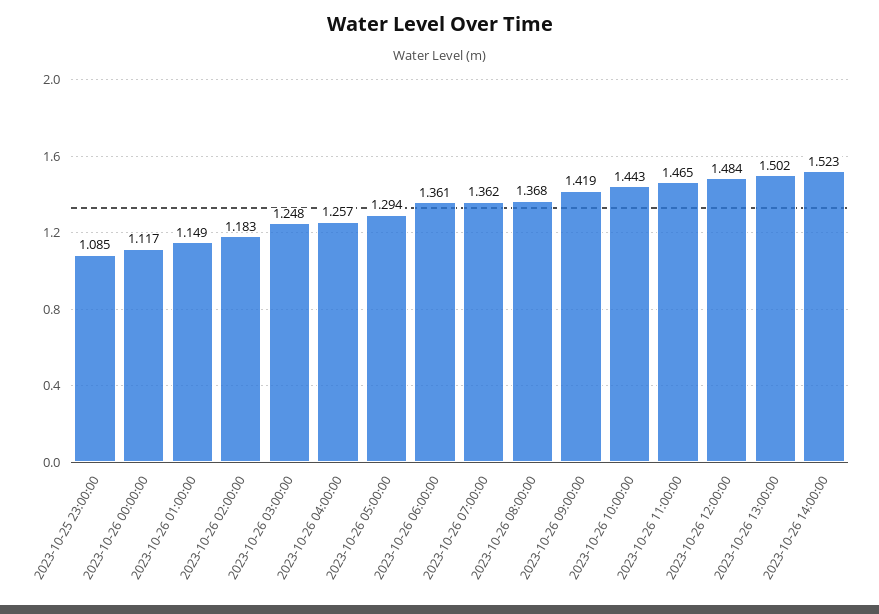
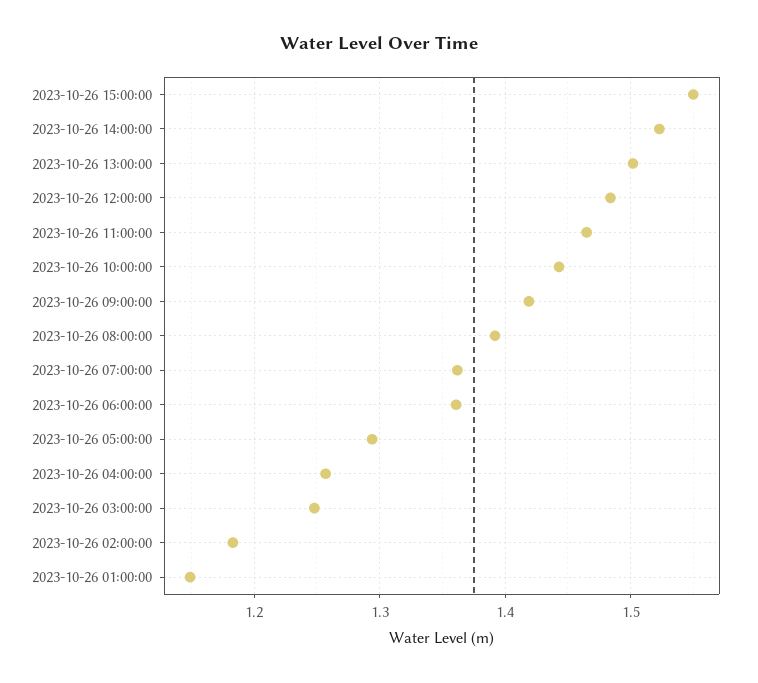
2023-10-25 23:00:00: 1.085 -> none
2023-10-26 00:00:00: 1.117 -> none
2023-10-26 08:00:00: 1.368 -> 1.39
2023-10-26 15:00:00: none -> 1.55

